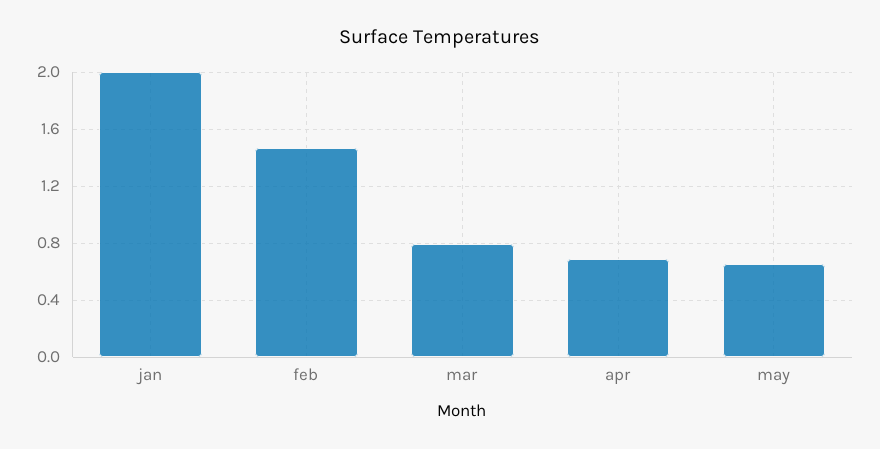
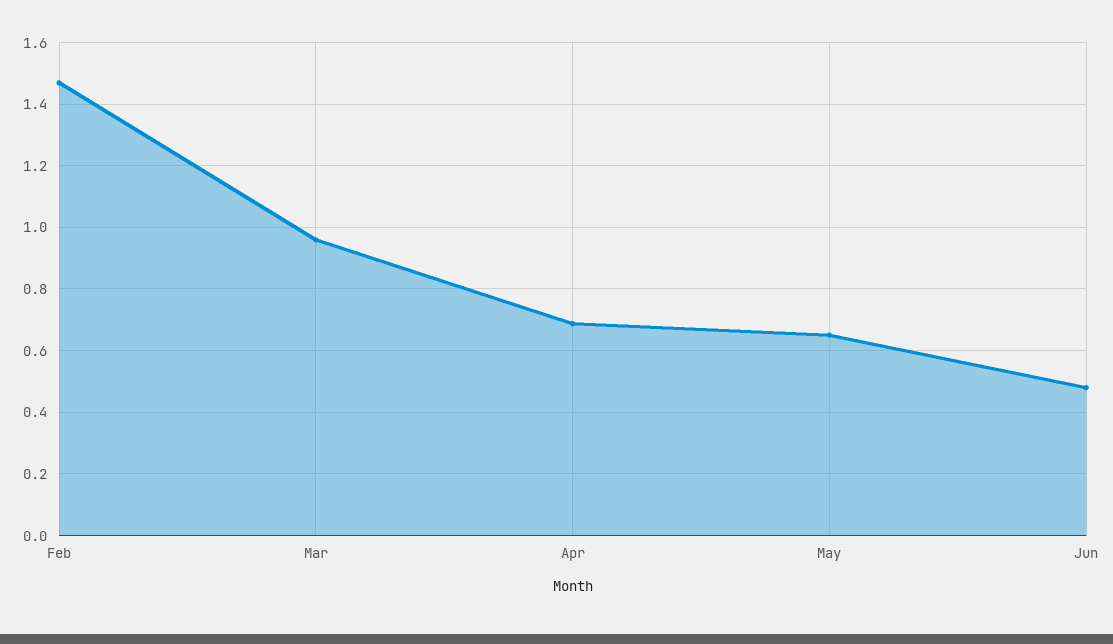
jan: 2 -> none
mar: 0.8 -> 0.96
Jun: none -> 0.48

